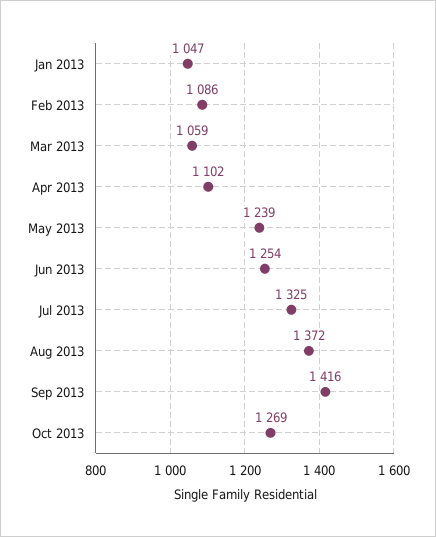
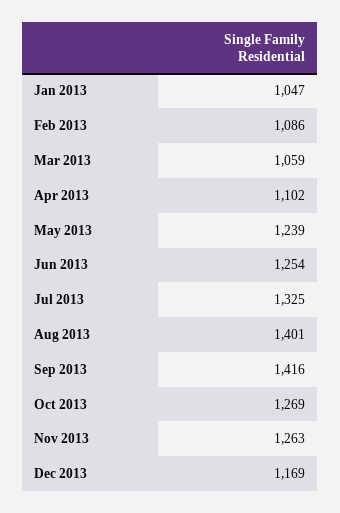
Aug 2013: 1372 -> 1401
Nov 2013: none -> 1263
Dec 2013: none -> 1169

